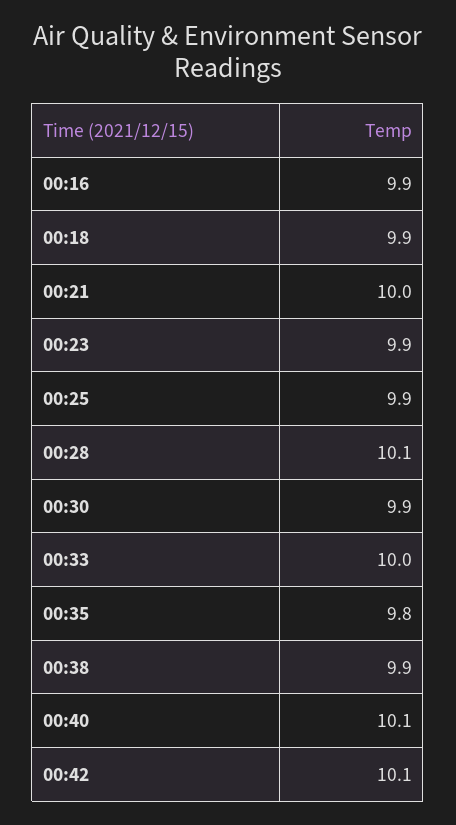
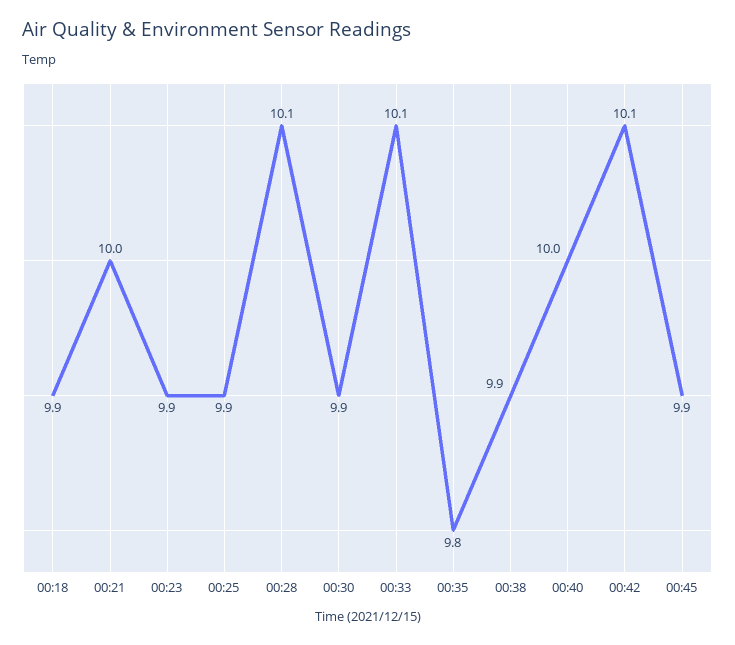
00:16: 9.9 -> none
00:33: 10 -> 10.1
00:40: 10.1 -> 10
00:45: none -> 9.9

